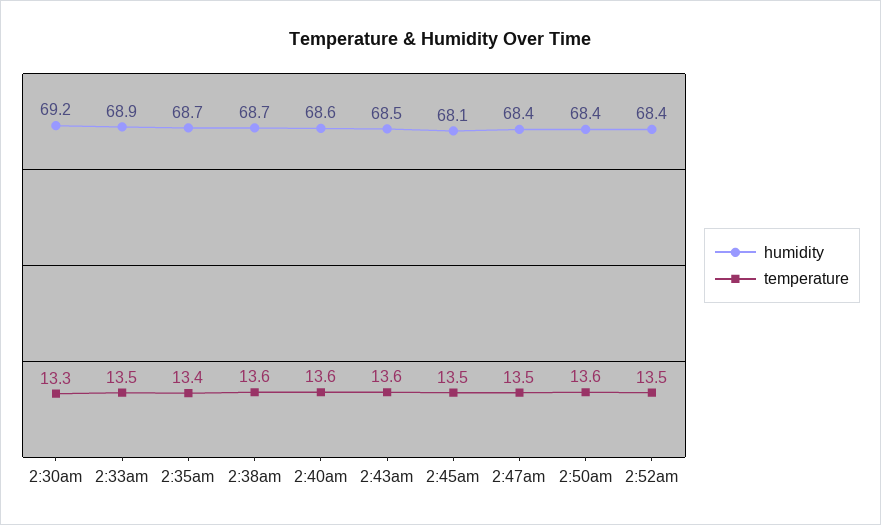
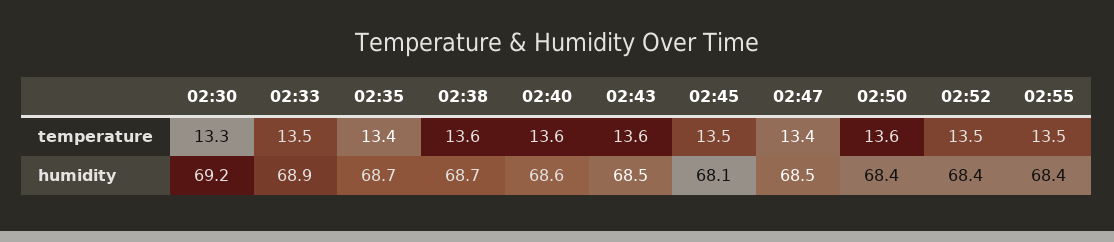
humidity, 2:47am: 68.4 -> 68.5
temperature, 2:47am: 13.5 -> 13.4
temperature, 02:55: none -> 13.5
humidity, 02:55: none -> 68.4

